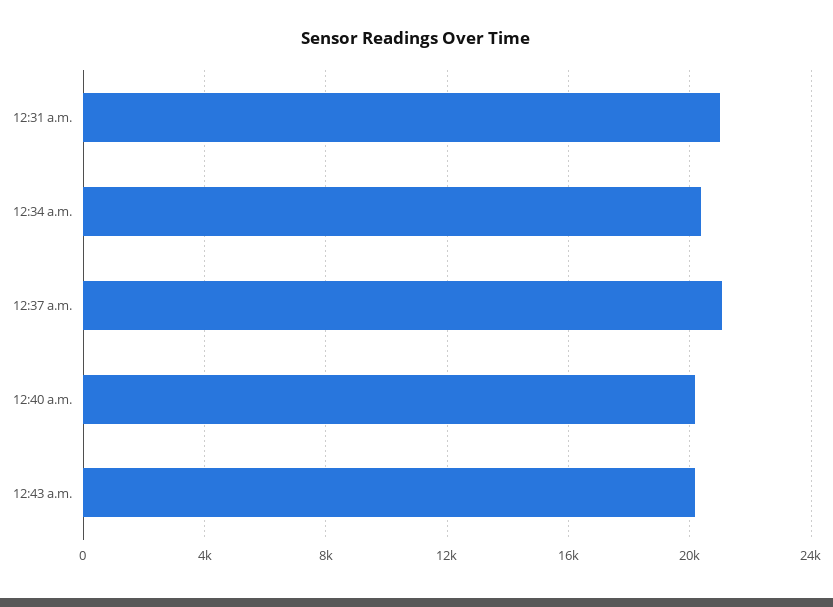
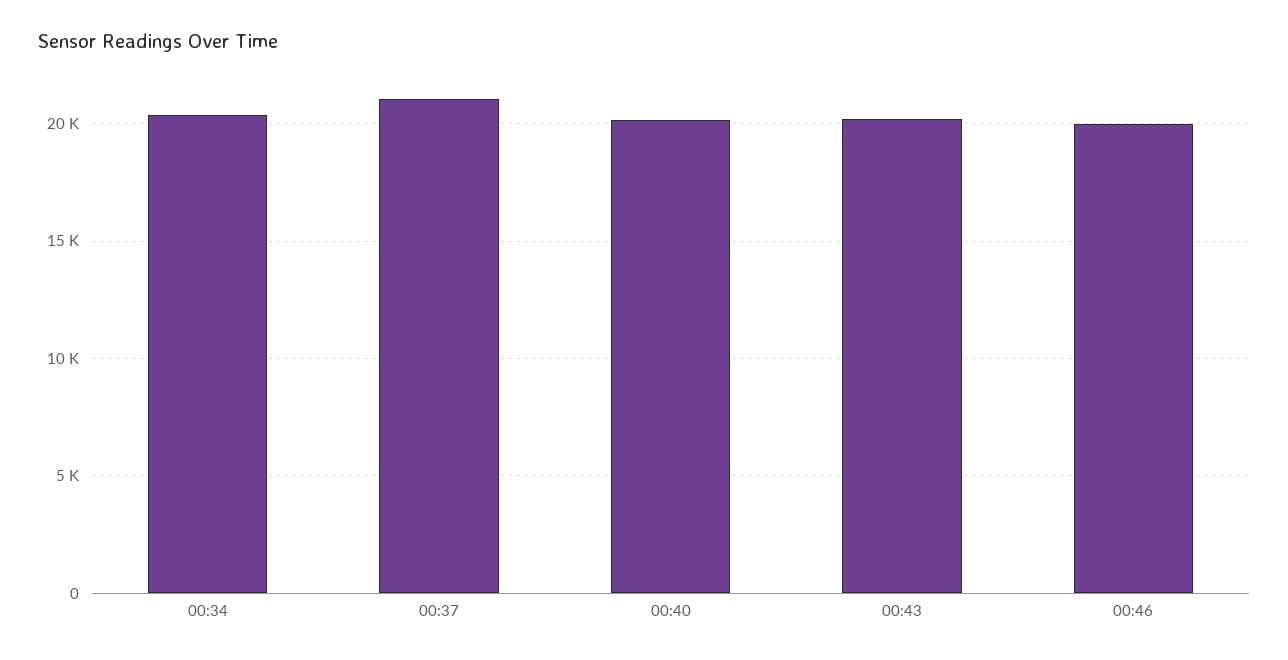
12:31 a.m.: 21000 -> none
00:46: none -> 20000

